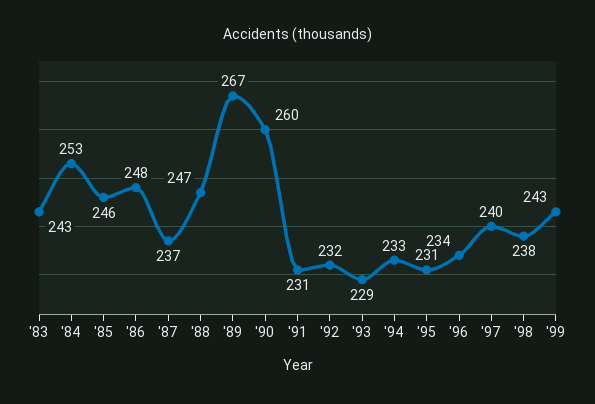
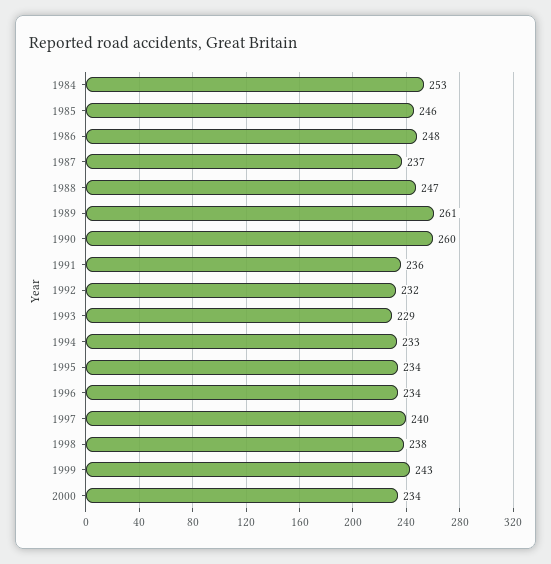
'83: 243 -> none
'89: 267 -> 261
'91: 231 -> 236
'95: 231 -> 234
2000: none -> 234

